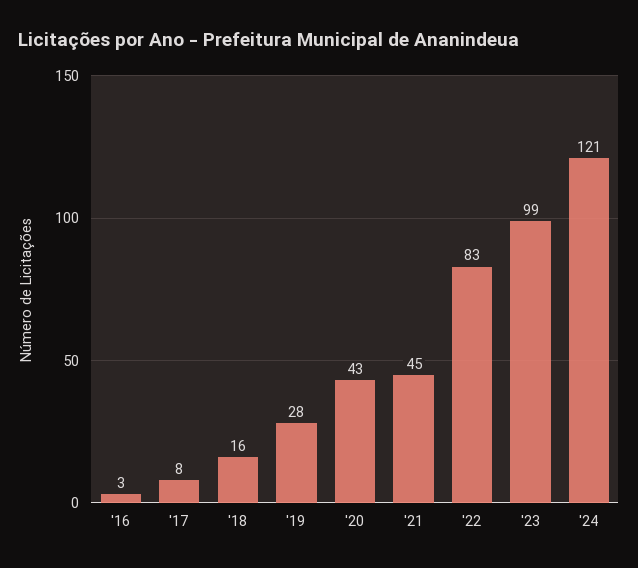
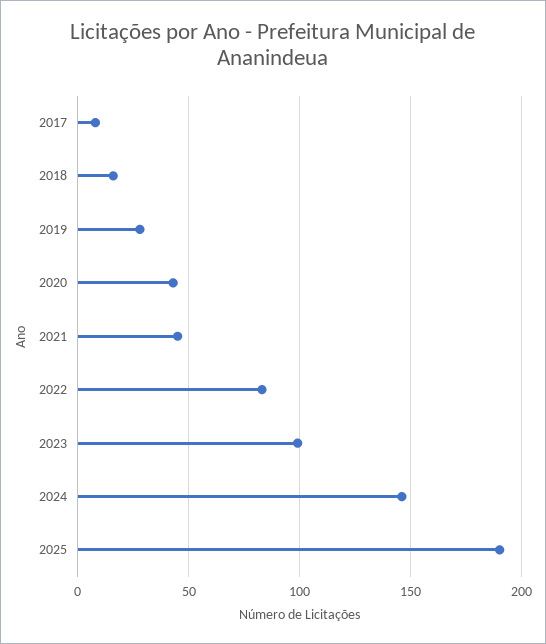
'16: 3 -> none
'24: 121 -> 145
2025: none -> 190

